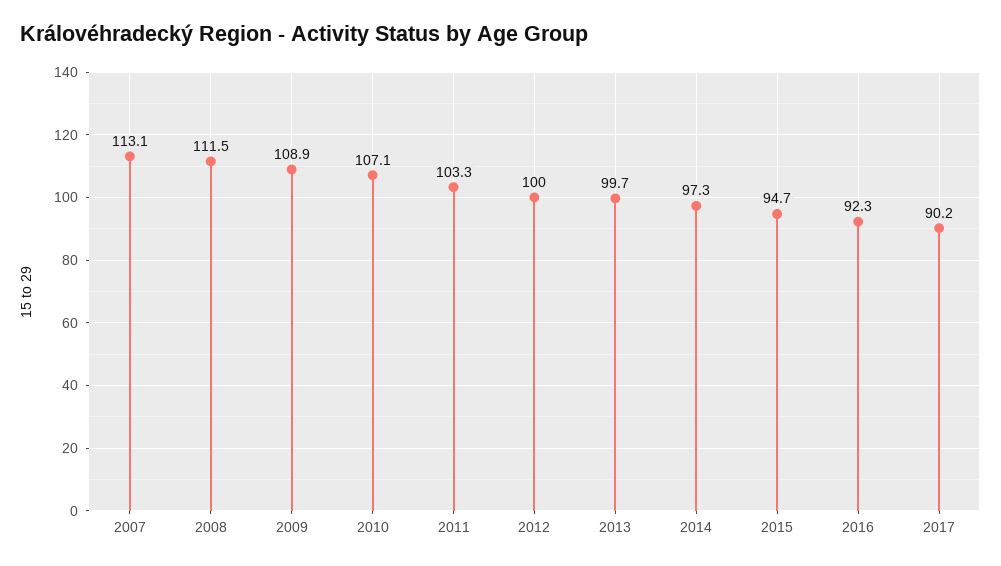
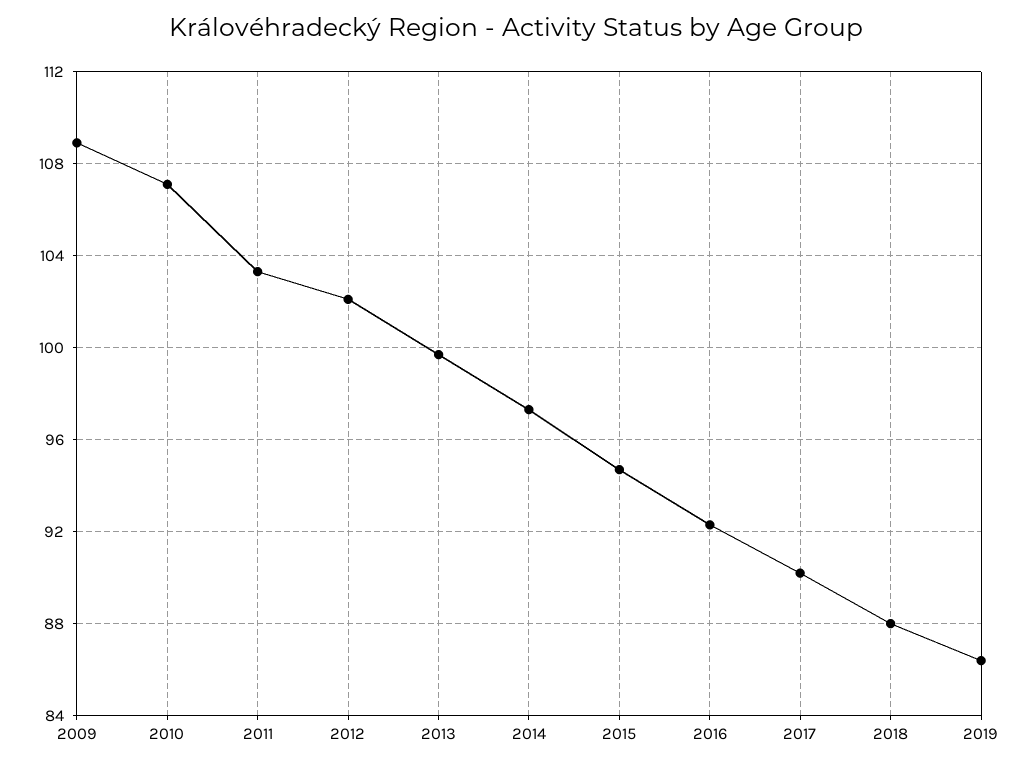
2007: 113.1 -> none
2008: 111.5 -> none
2012: 100 -> 102
2018: none -> 88
2019: none -> 86.5

